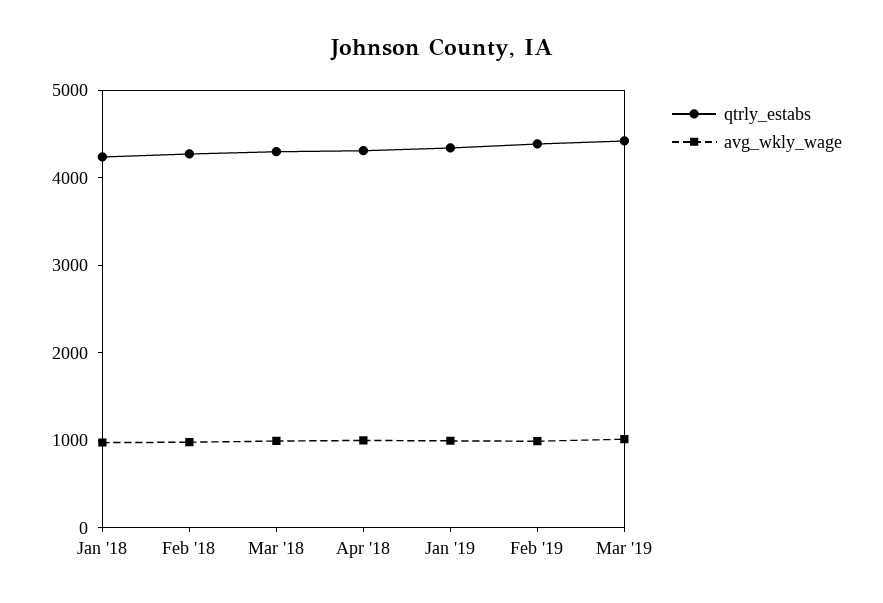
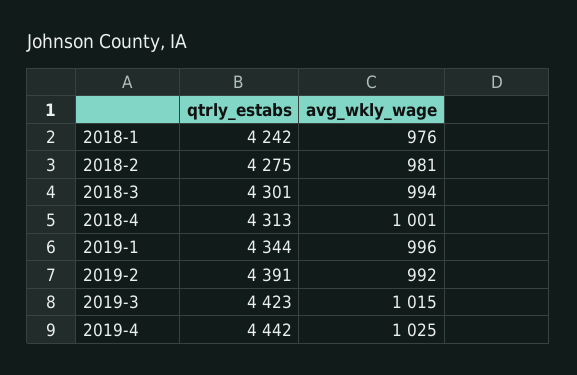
qtrly_estabs, 2019-4: none -> 4442
avg_wkly_wage, 2019-4: none -> 1025

